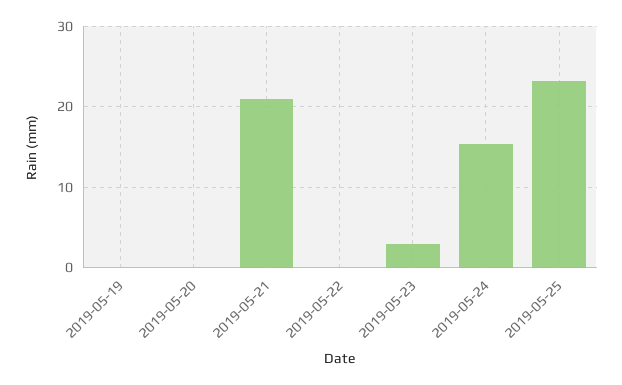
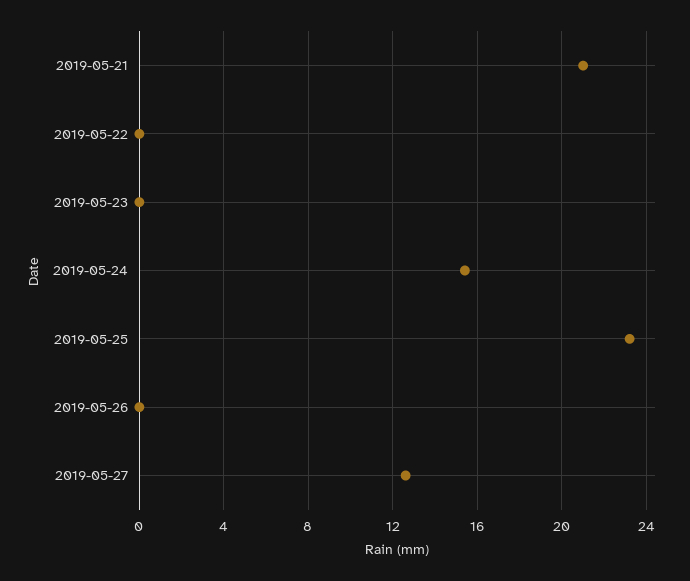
2019-05-19: 0 -> none
2019-05-20: 0 -> none
2019-05-23: 3 -> 0
2019-05-26: none -> 0
2019-05-27: none -> 12.5

